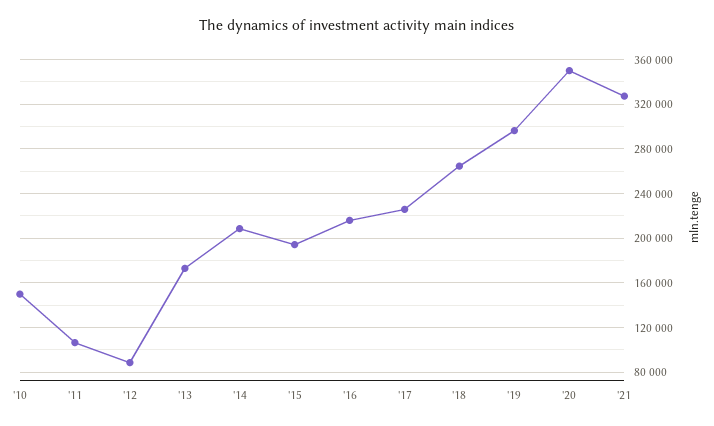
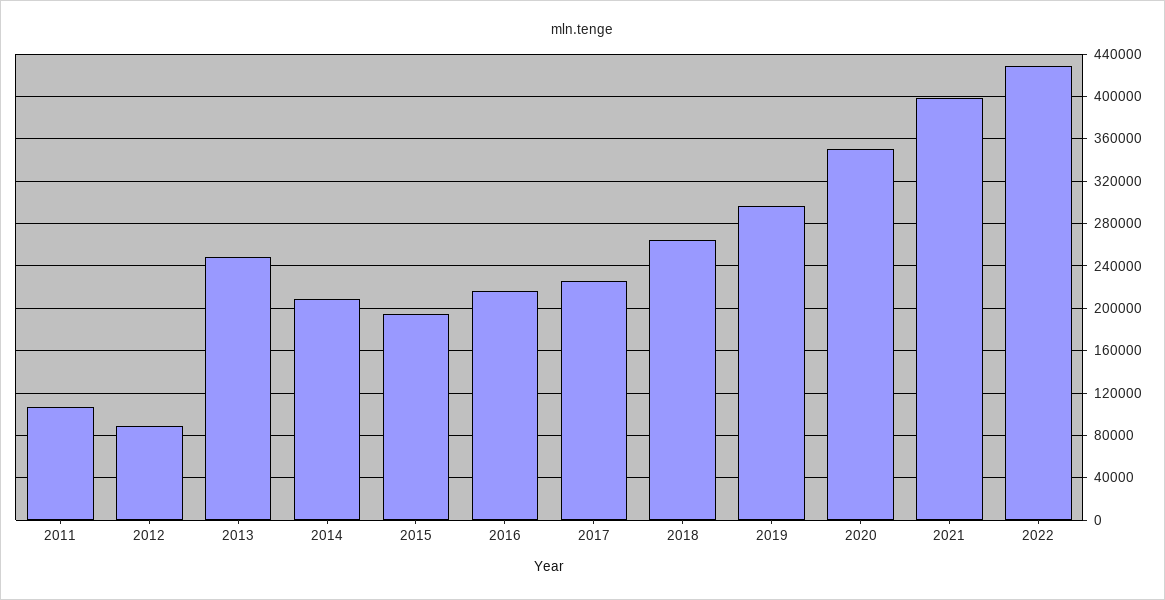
'10: 150000 -> none
'13: 170000 -> 250000
'21: 330000 -> 400000
2022: none -> 430000

